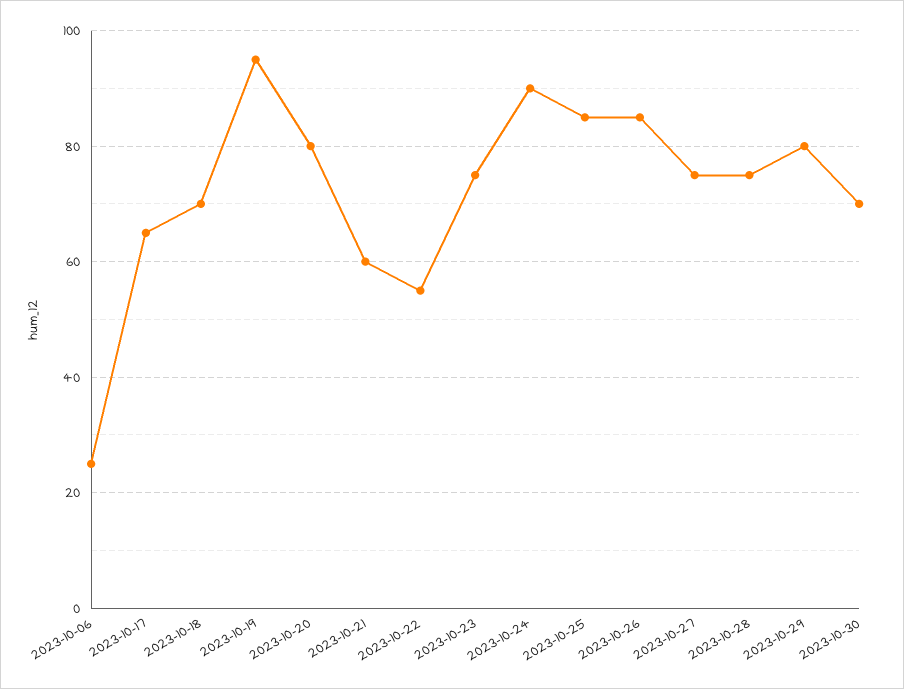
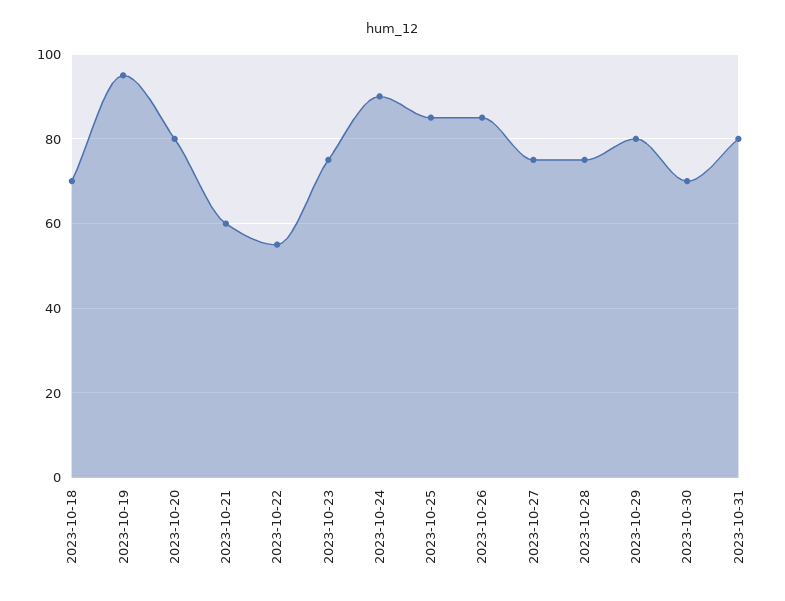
2023-10-06: 25 -> none
2023-10-17: 65 -> none
2023-10-31: none -> 80

